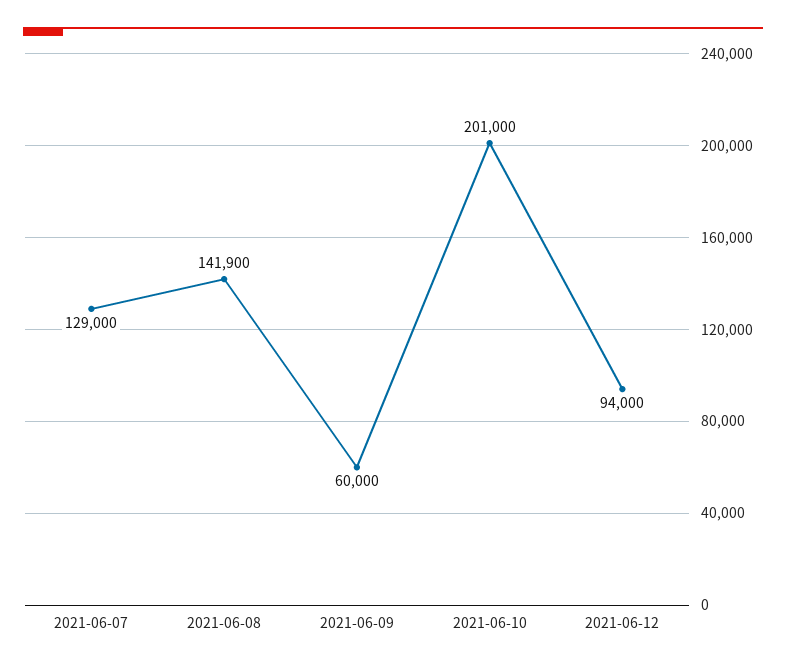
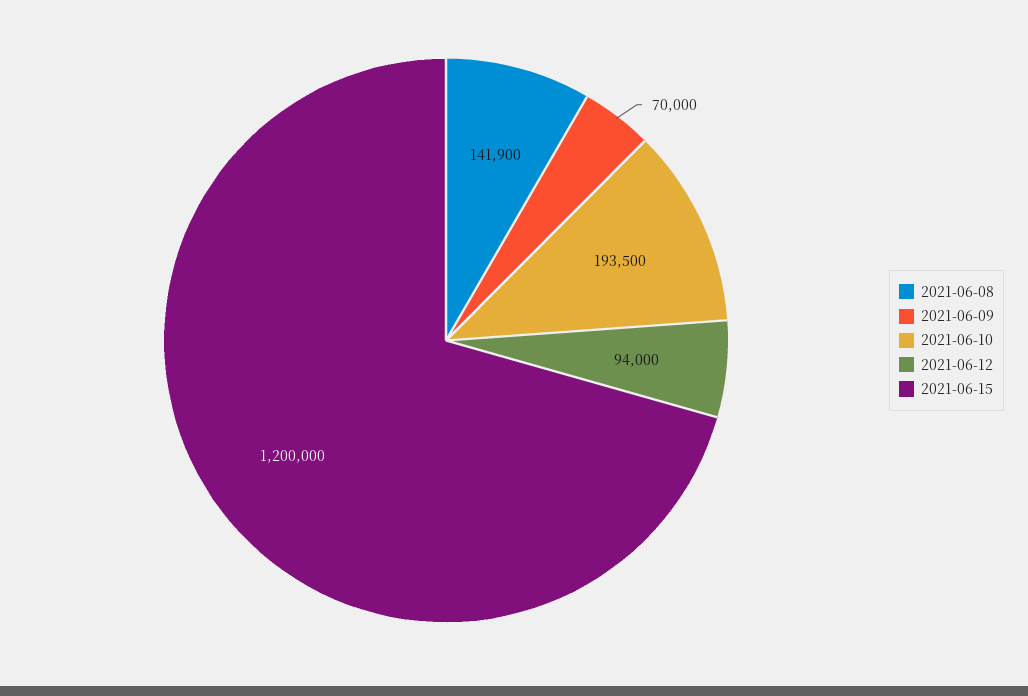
2021-06-07: 129000 -> none
2021-06-09: 60000 -> 70000
2021-06-10: 201000 -> 193500
2021-06-15: none -> 1200000

